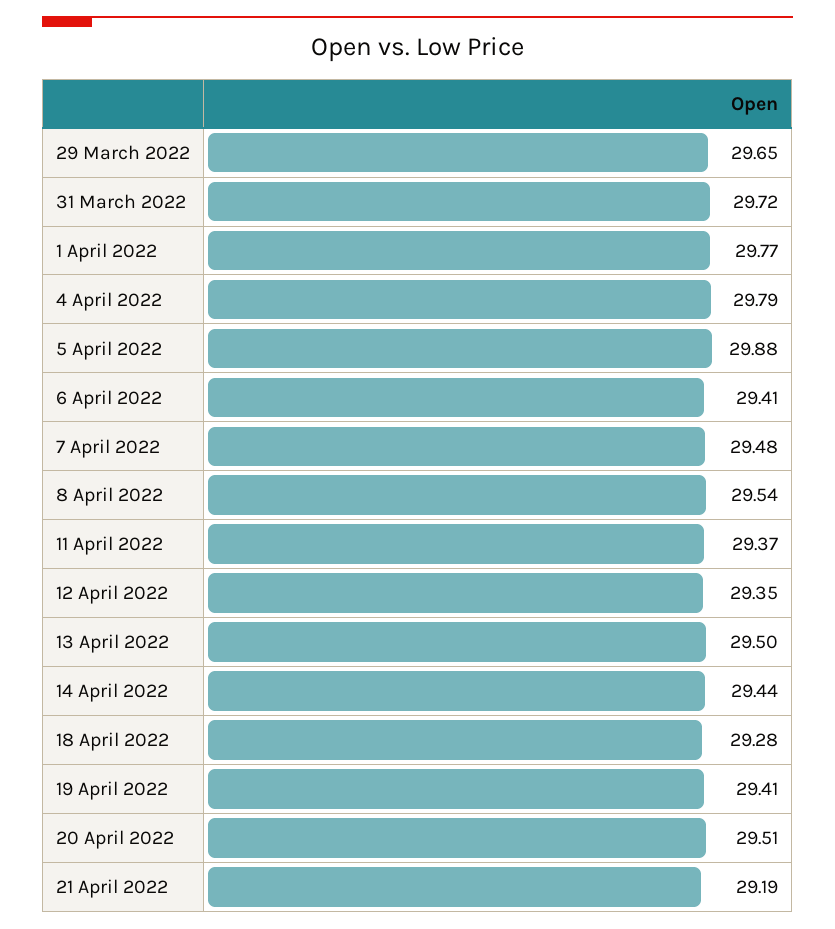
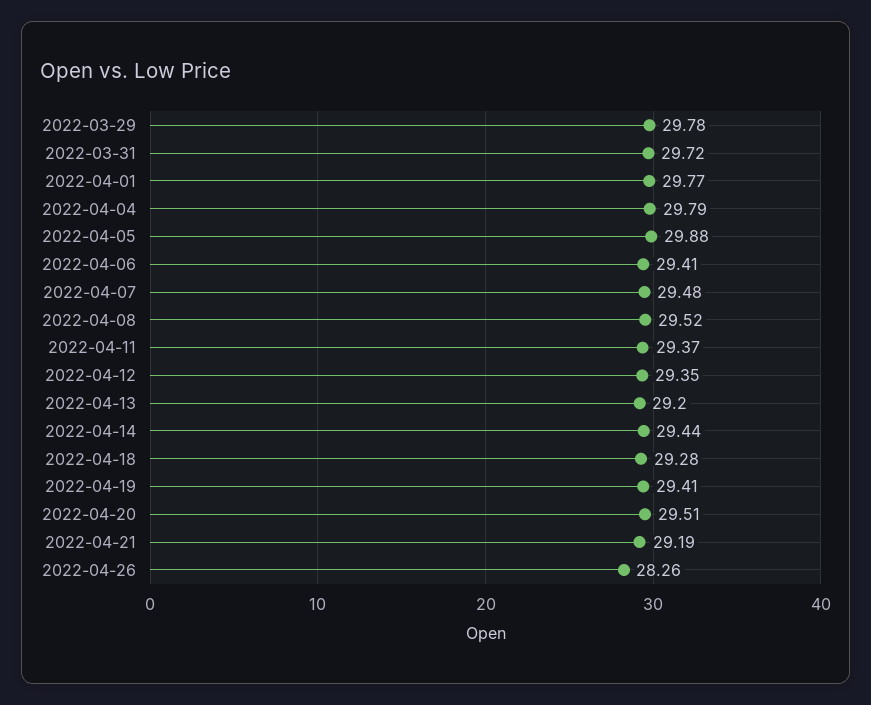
29 March 2022: 29.65 -> 29.78
8 April 2022: 29.54 -> 29.52
13 April 2022: 29.5 -> 29.2
2022-04-26: none -> 28.26

